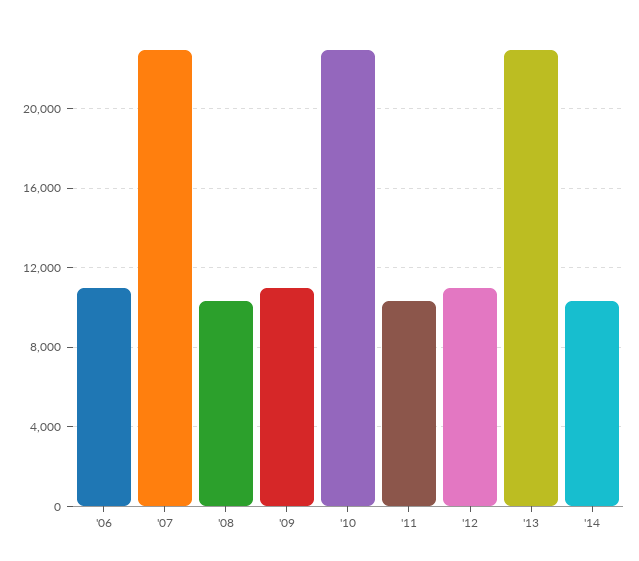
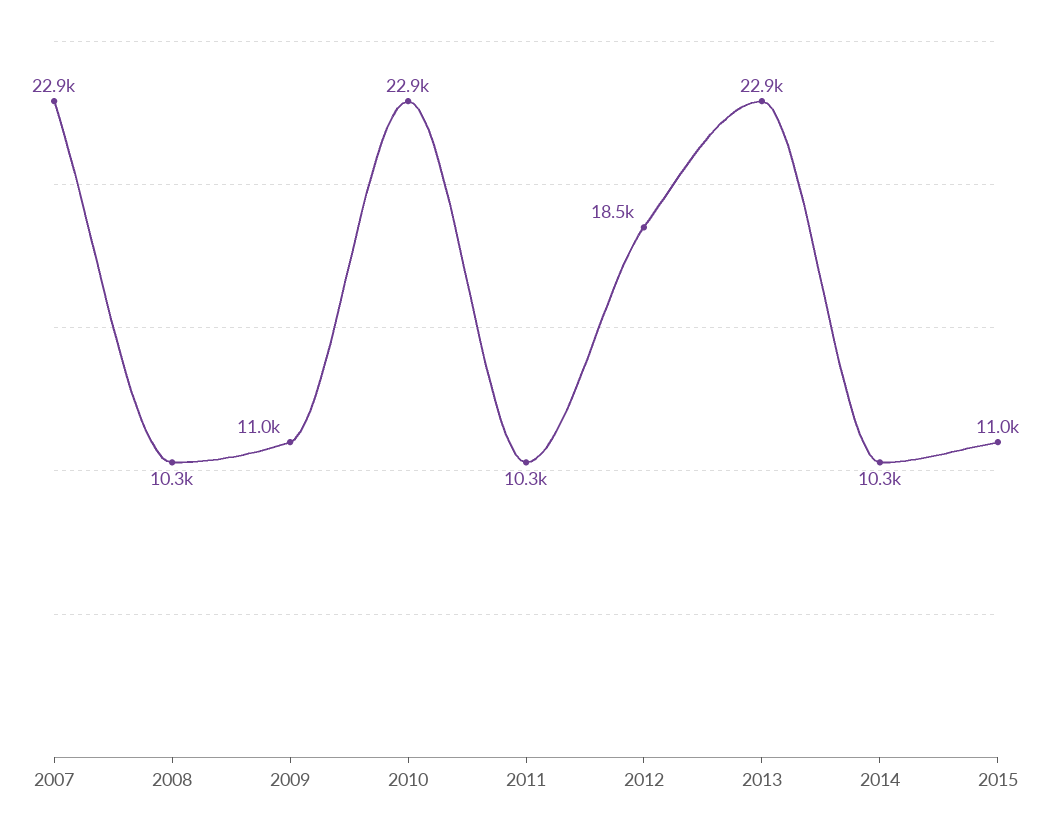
'06: 11000 -> none
'12: 11000 -> 18500
2015: none -> 11000

